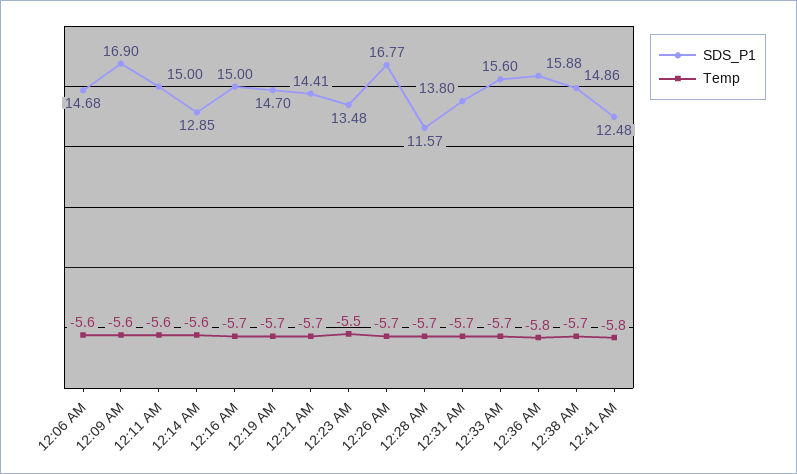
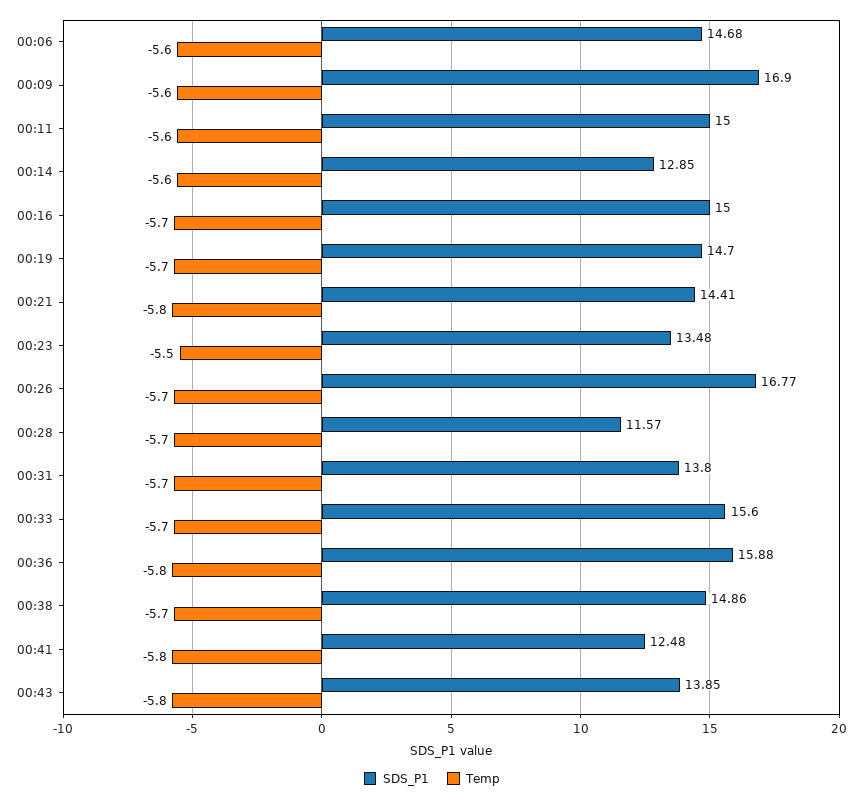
Temp, 12:21 AM: -5.7 -> -5.8
SDS_P1, 00:43: none -> 13.85
Temp, 00:43: none -> -5.8

